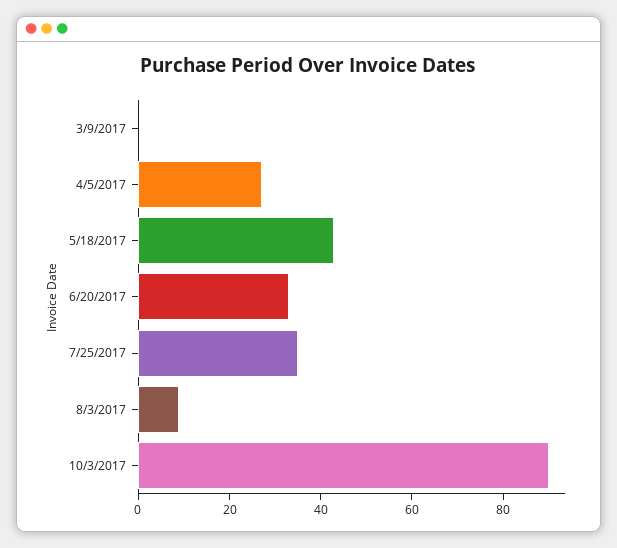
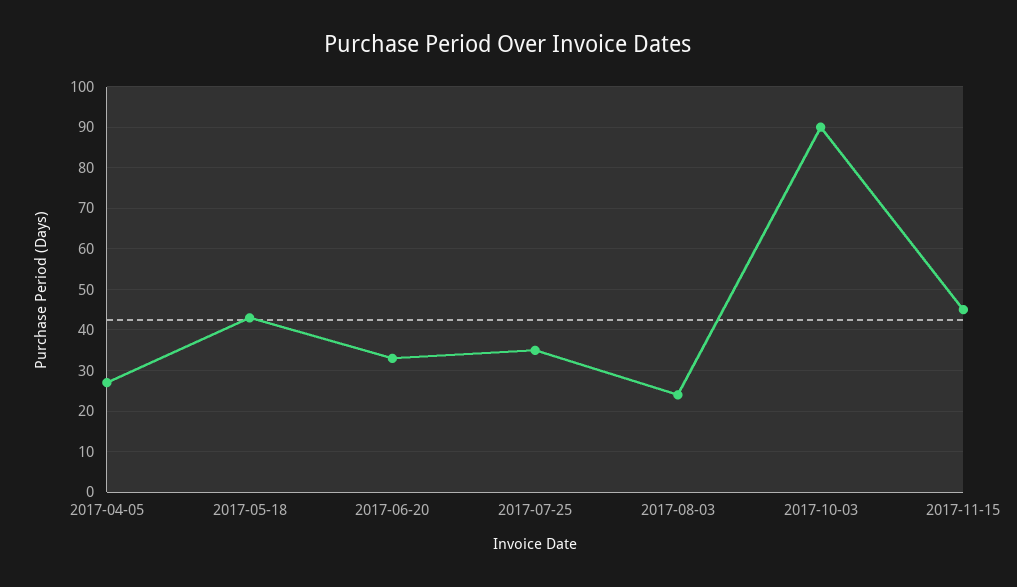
3/9/2017: 0 -> none
8/3/2017: 10 -> 25
2017-11-15: none -> 45

